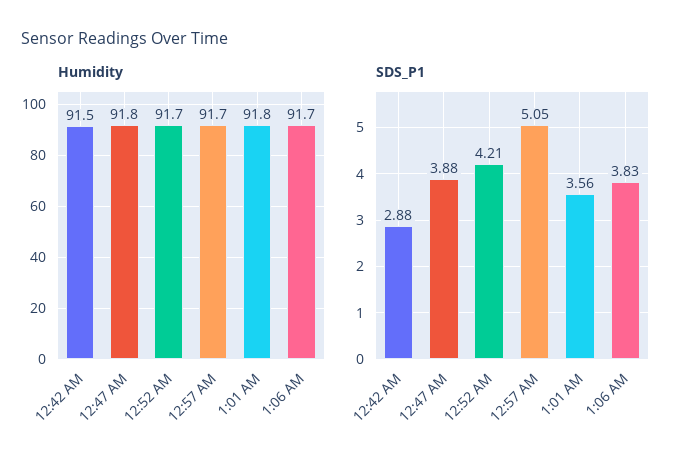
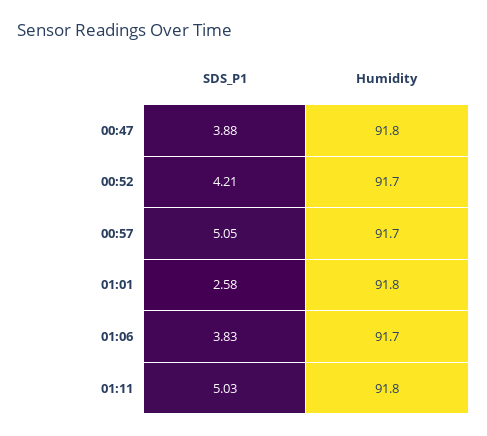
Humidity, 12:42 AM: 91.5 -> none
SDS_P1, 12:42 AM: 2.88 -> none
SDS_P1, 1:01 AM: 3.56 -> 2.58
SDS_P1, 01:11: none -> 5.03
Humidity, 01:11: none -> 91.8

